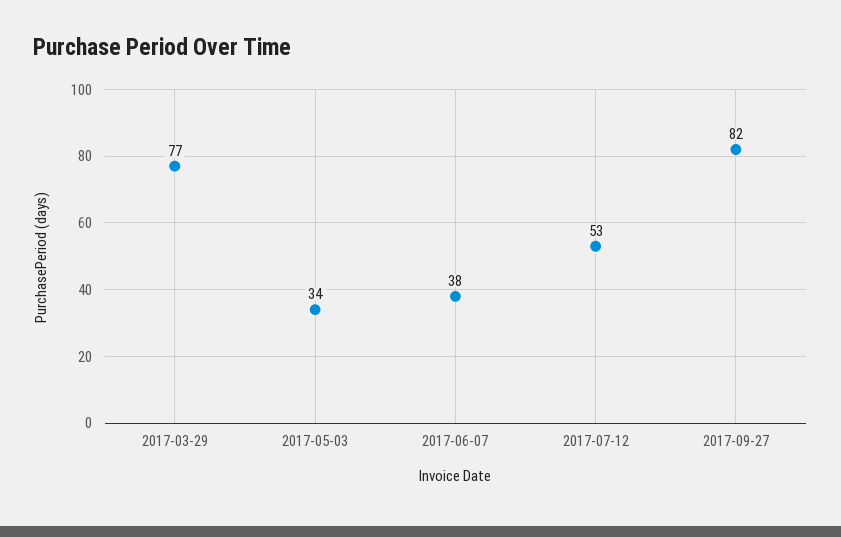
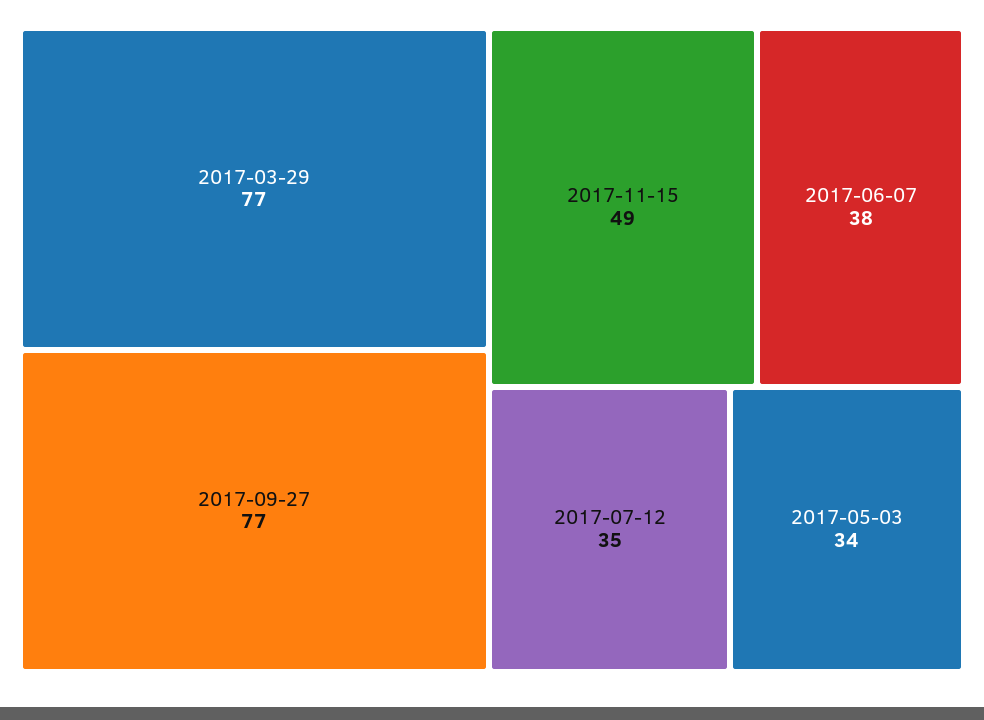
2017-07-12: 53 -> 35
2017-09-27: 82 -> 77
2017-11-15: none -> 49

